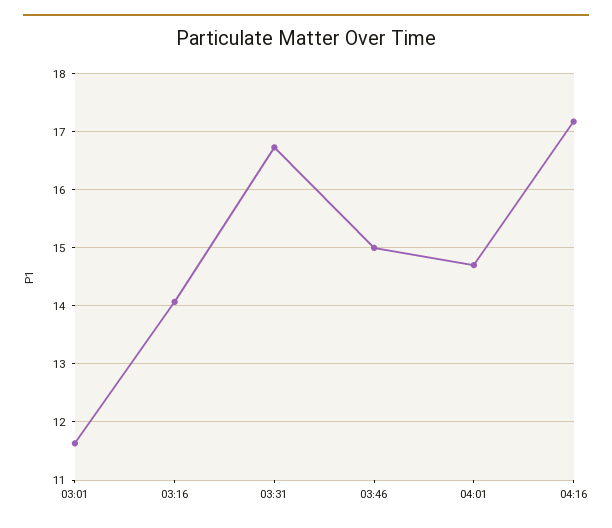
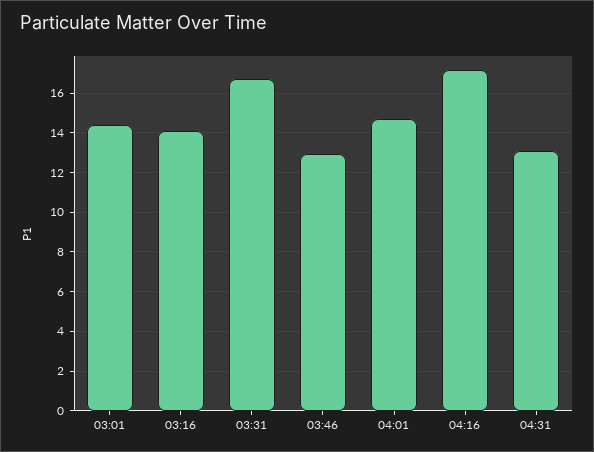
03:01: 11.6 -> 14.5
03:46: 15 -> 13
04:31: none -> 13

